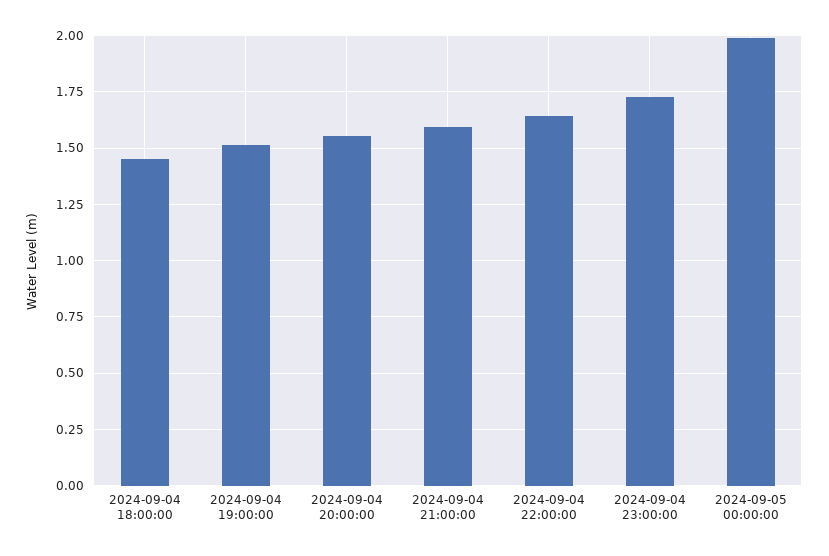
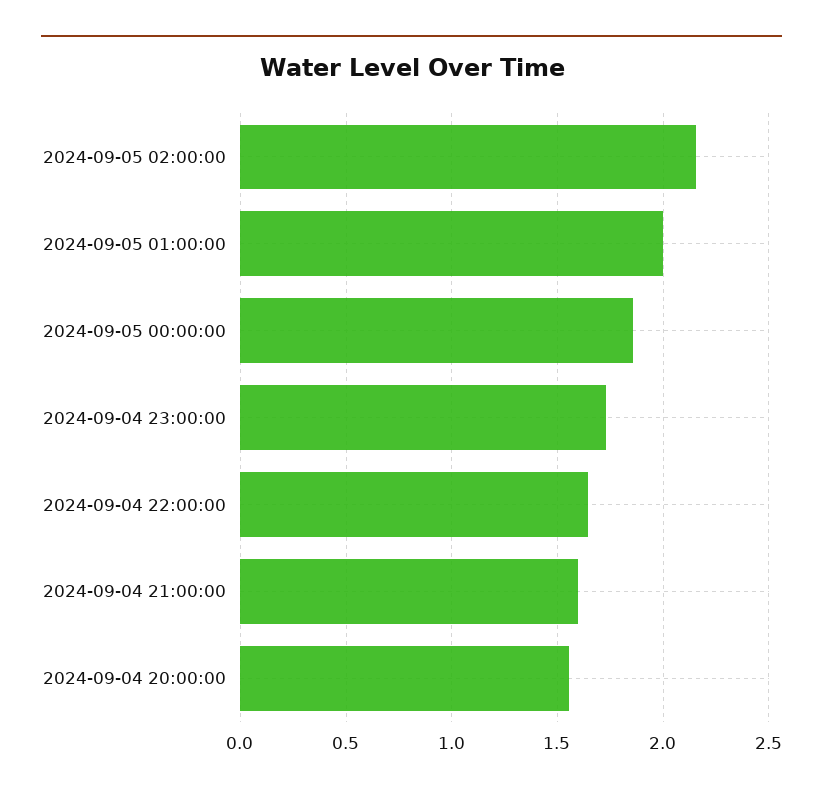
2024-09-04 18:00:00: 1.45 -> none
2024-09-04 19:00:00: 1.5 -> none
2024-09-05 00:00:00: 2 -> 1.85
2024-09-05 02:00:00: none -> 2.15
2024-09-05 01:00:00: none -> 2

